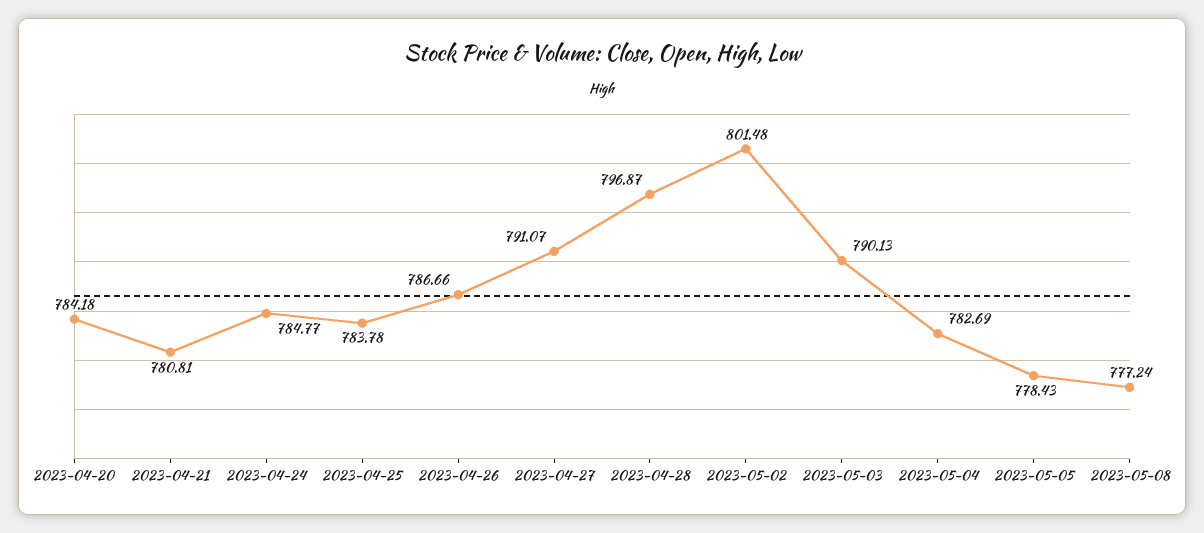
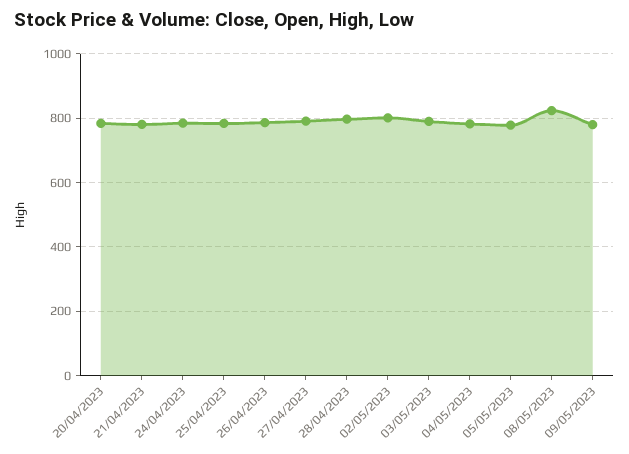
2023-05-08: 777.24 -> 820
09/05/2023: none -> 780

